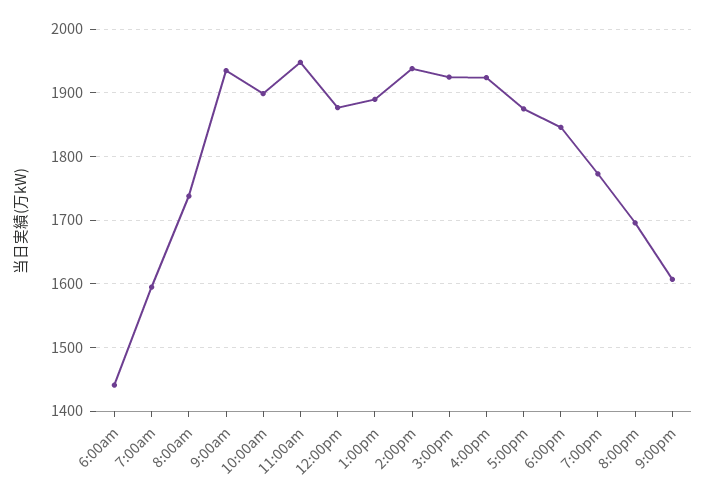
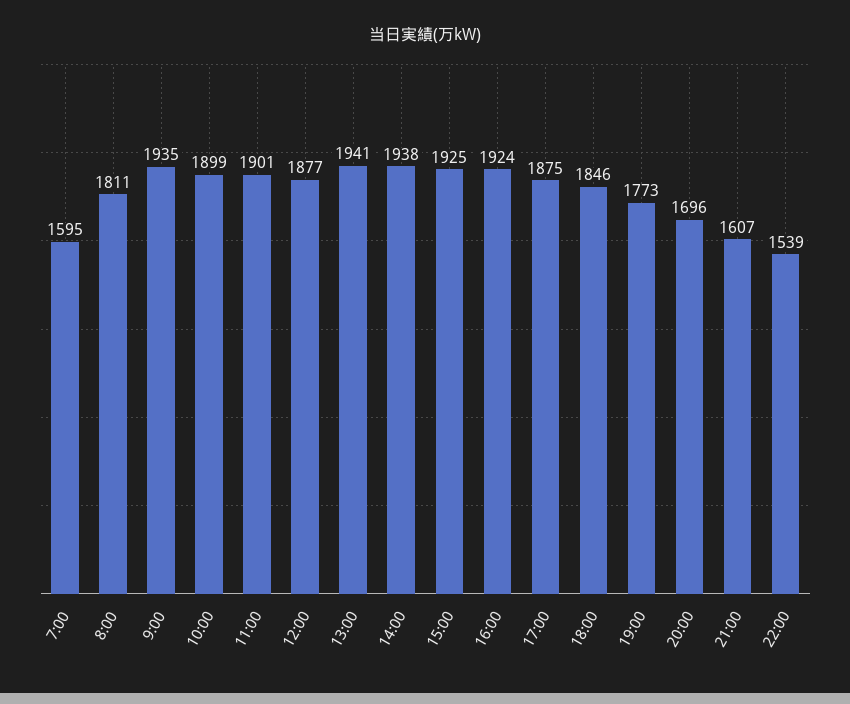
6:00am: 1440 -> none
8:00am: 1740 -> 1811
11:00am: 1950 -> 1901
1:00pm: 1890 -> 1941
22:00: none -> 1539

